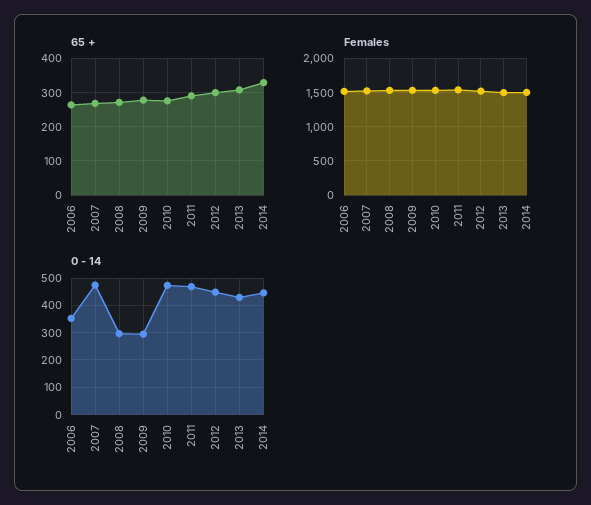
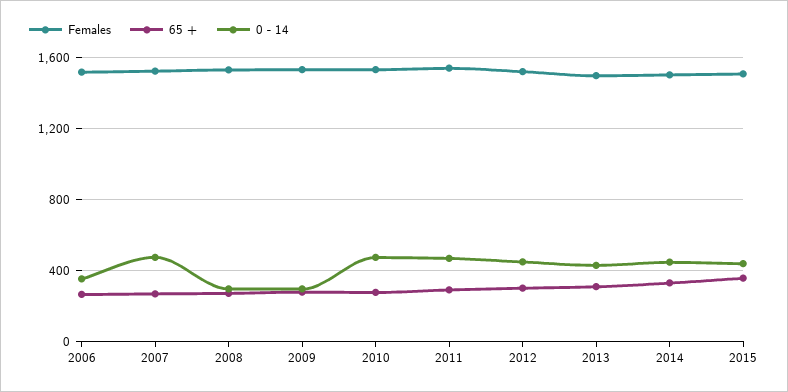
Females, 2015: none -> 1500
65 +, 2015: none -> 350
0 - 14, 2015: none -> 450

